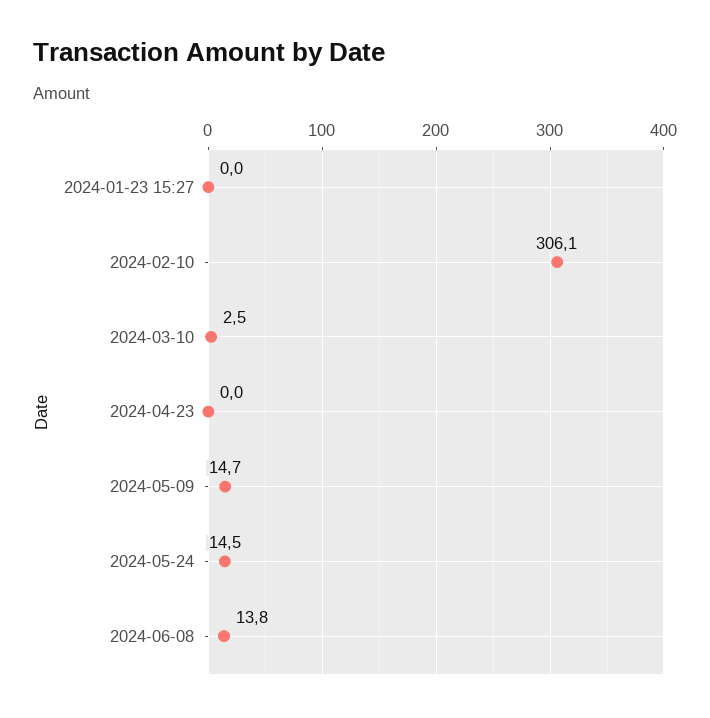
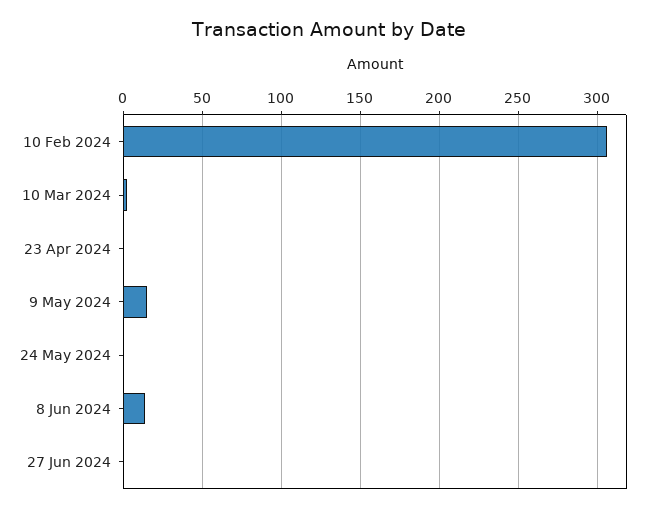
2024-01-23 15:27: 0 -> none
2024-05-24: 14.5 -> 0
27 Jun 2024: none -> 0

